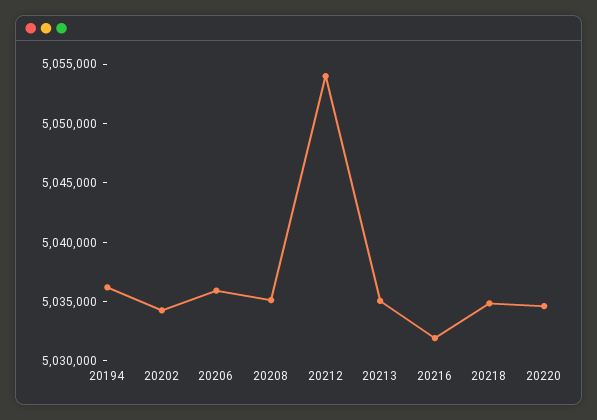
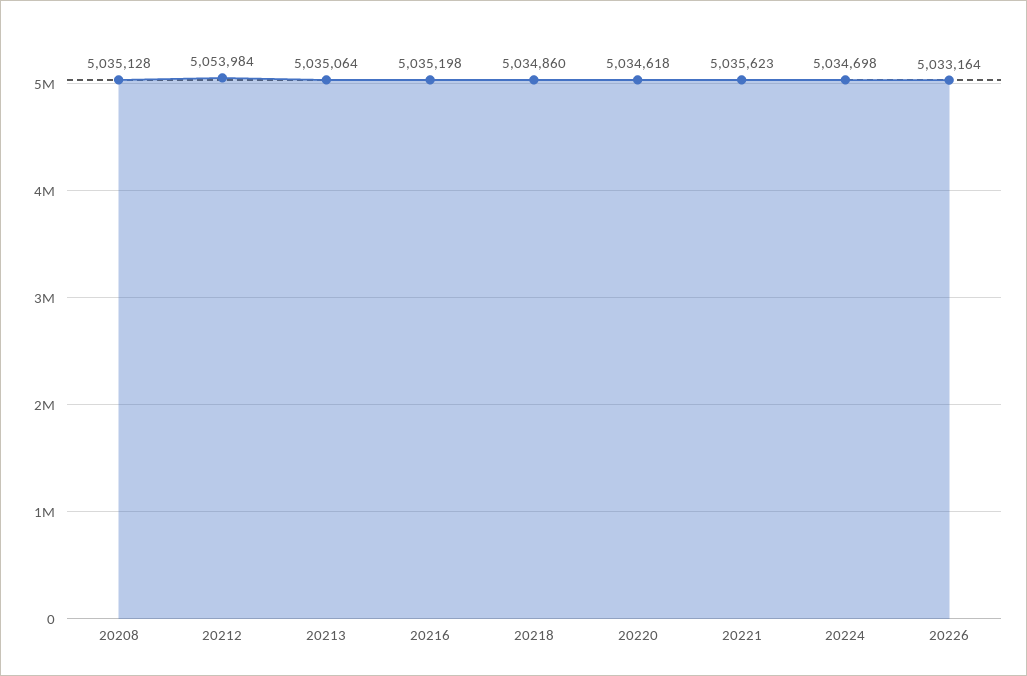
20194: 5036000 -> none
20202: 5034000 -> none
20206: 5036000 -> none
20216: 5032000 -> 5035198
20221: none -> 5035623
20224: none -> 5034698
20226: none -> 5033164

